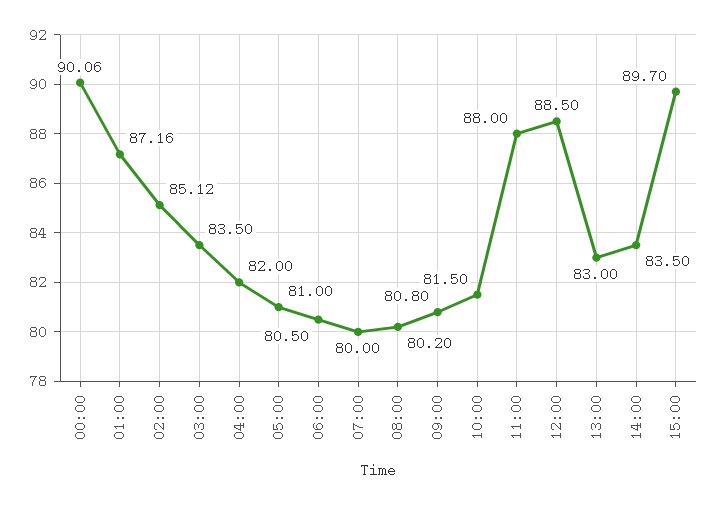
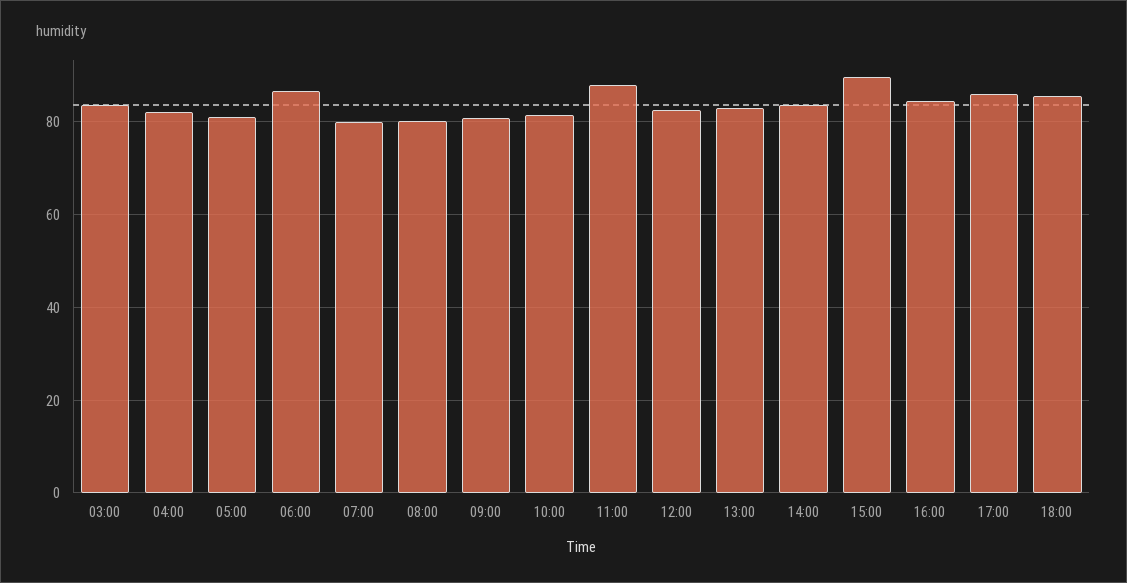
00:00: 90.06 -> none
01:00: 87.16 -> none
02:00: 85.12 -> none
06:00: 80.5 -> 86
12:00: 88.5 -> 82
16:00: none -> 84
17:00: none -> 86
18:00: none -> 86

